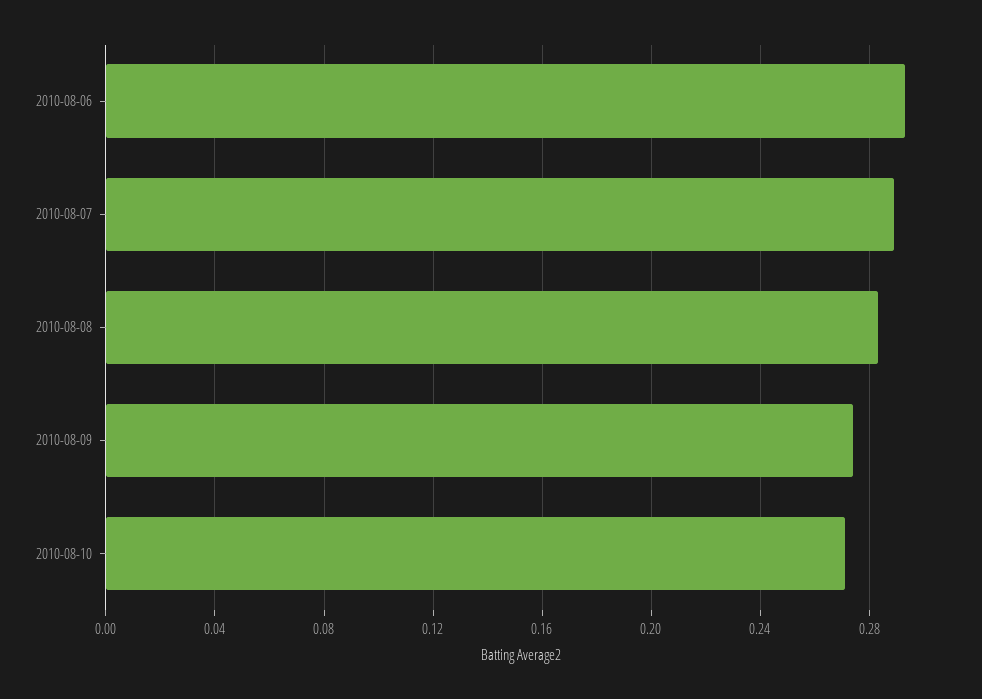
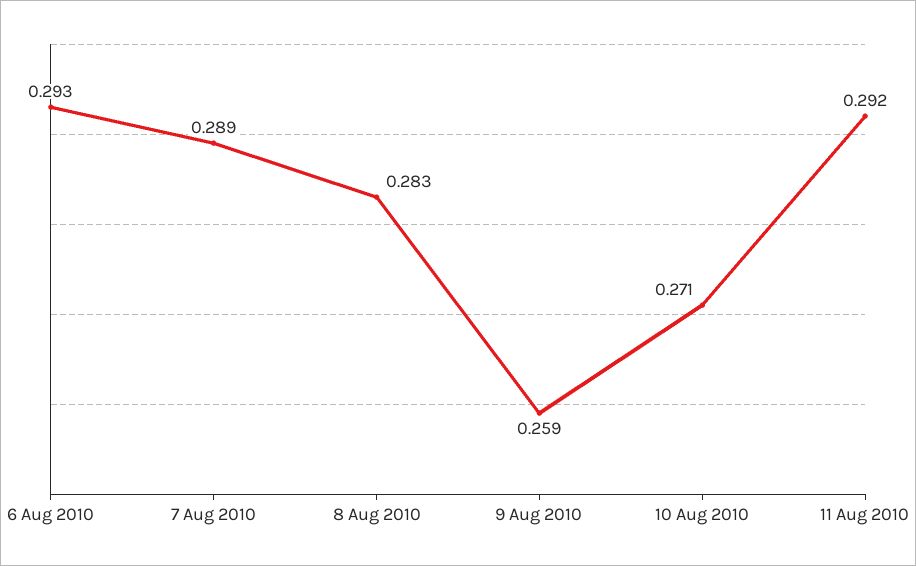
2010-08-09: 0.275 -> 0.259
11 Aug 2010: none -> 0.292

